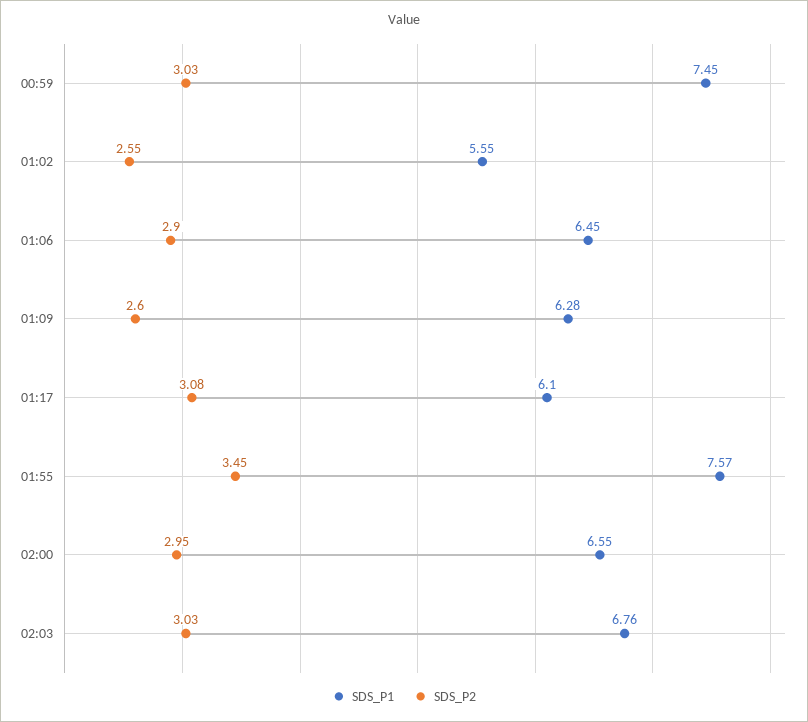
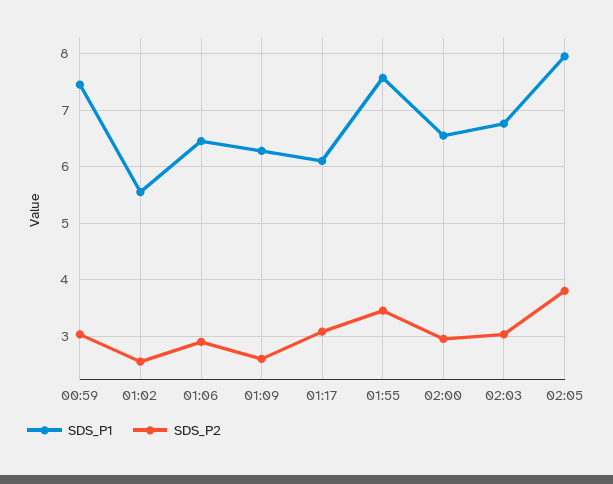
SDS_P1, 02:05: none -> 8
SDS_P2, 02:05: none -> 3.8

